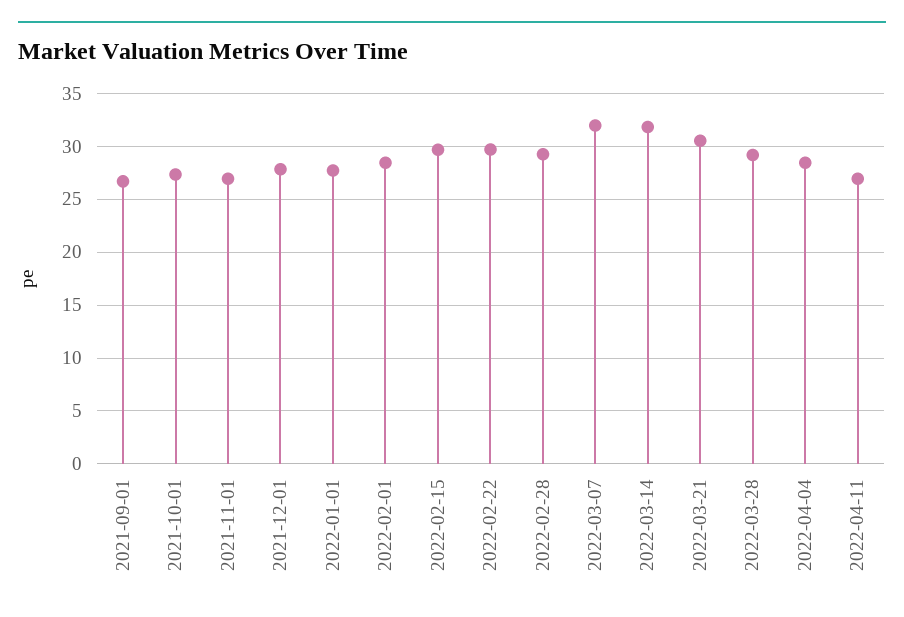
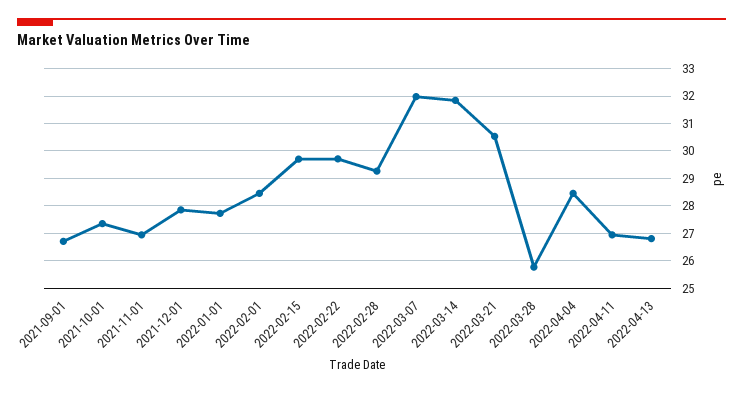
2022-03-28: 29 -> 25.75
2022-04-13: none -> 26.75

